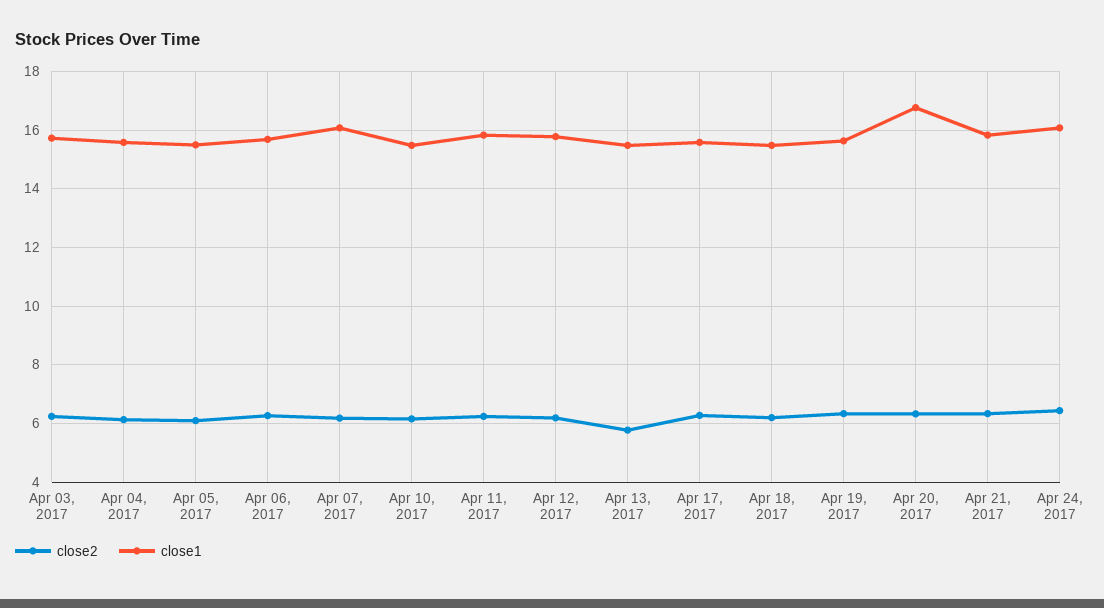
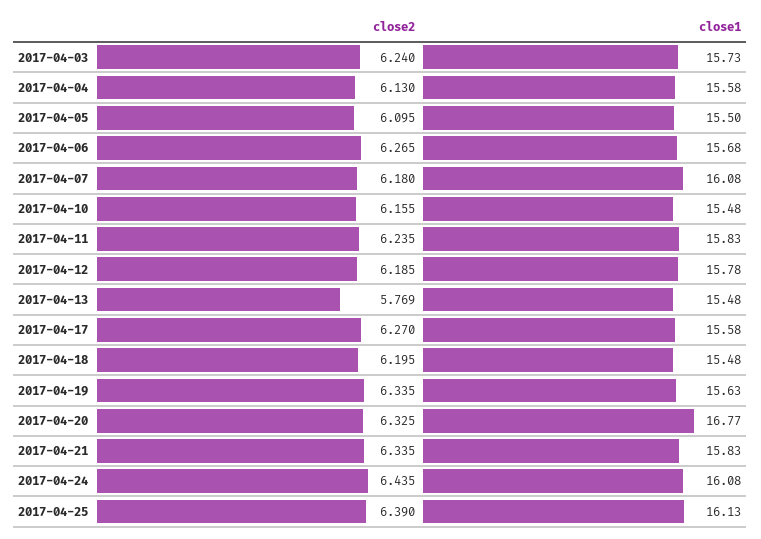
close2, 2017-04-25: none -> 6.39
close1, 2017-04-25: none -> 16.13

